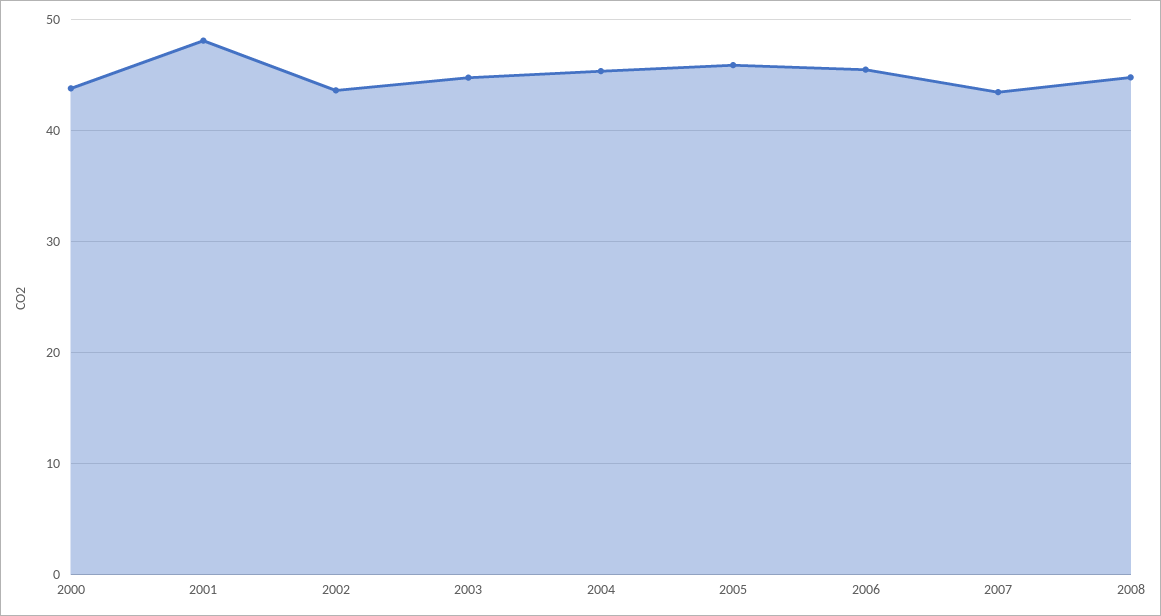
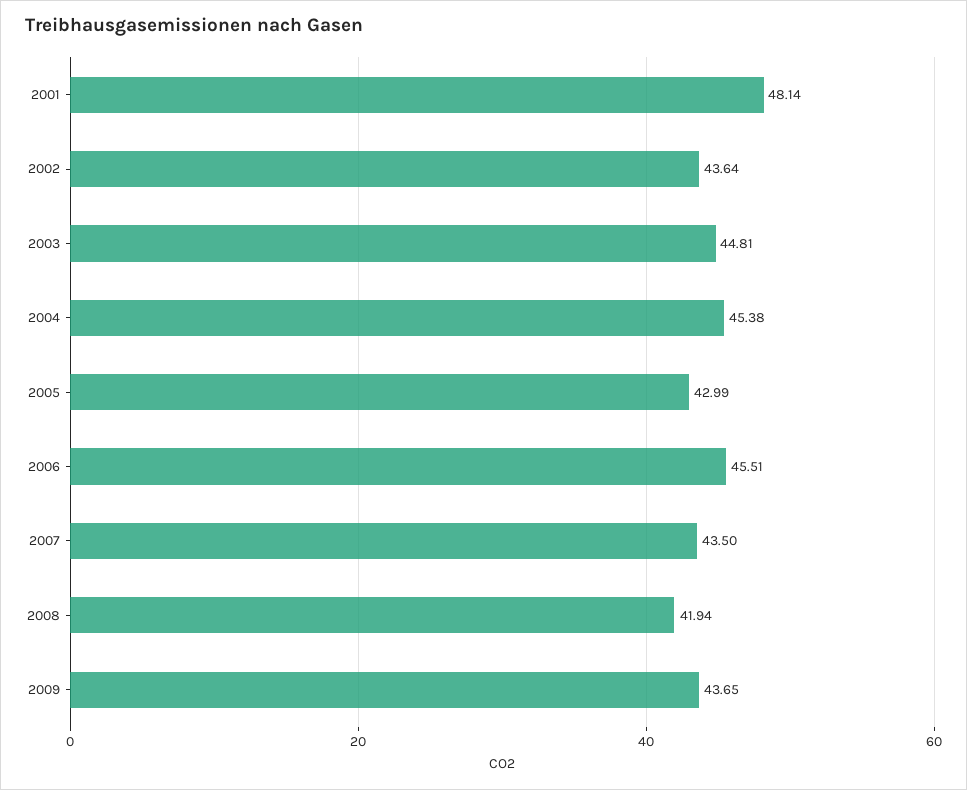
2000: 44 -> none
2005: 46 -> 42.99
2008: 45 -> 41.94
2009: none -> 43.65

